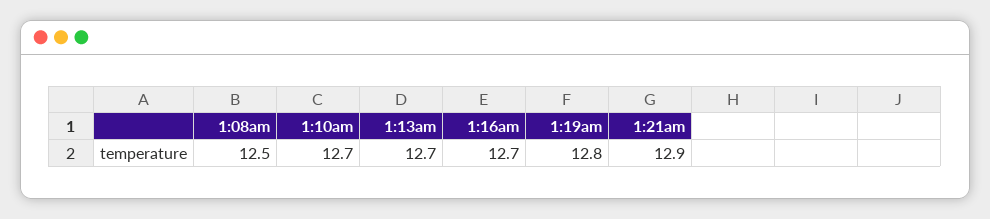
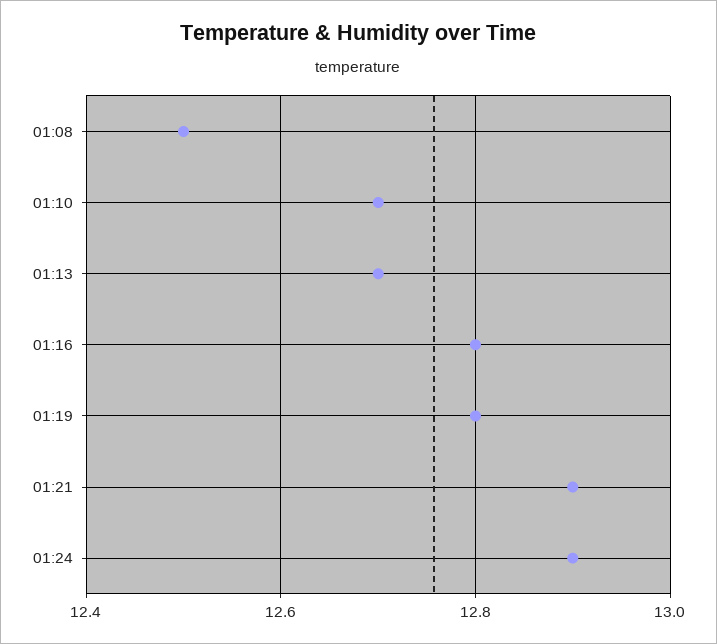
1:16am: 12.7 -> 12.8
01:24: none -> 12.9

